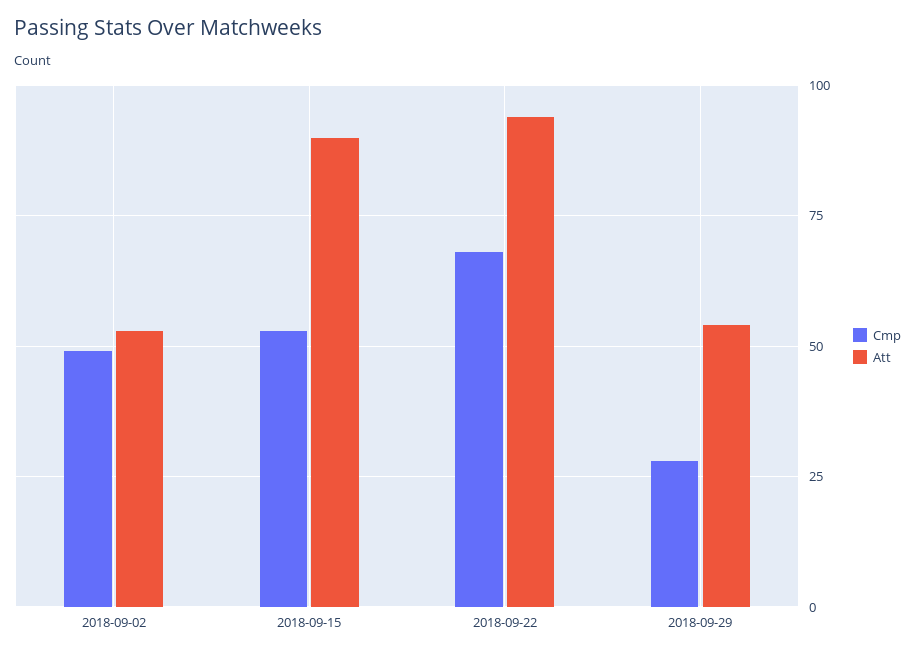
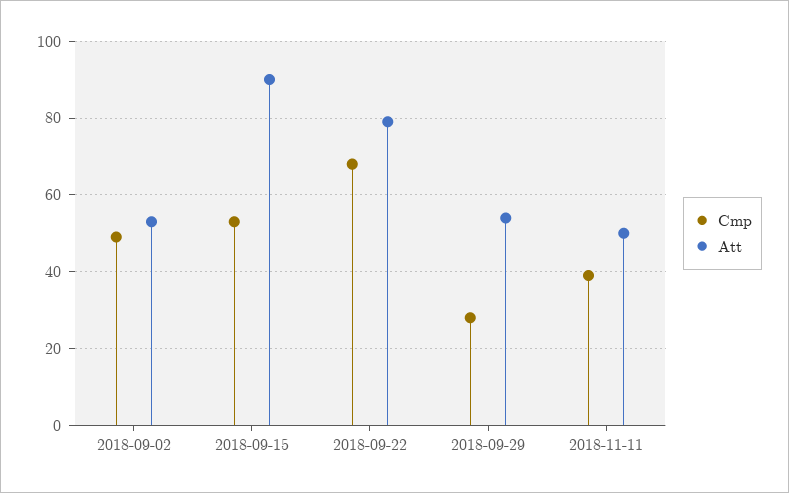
Att, 2018-09-22: 95 -> 80
Cmp, 2018-11-11: none -> 40
Att, 2018-11-11: none -> 50

